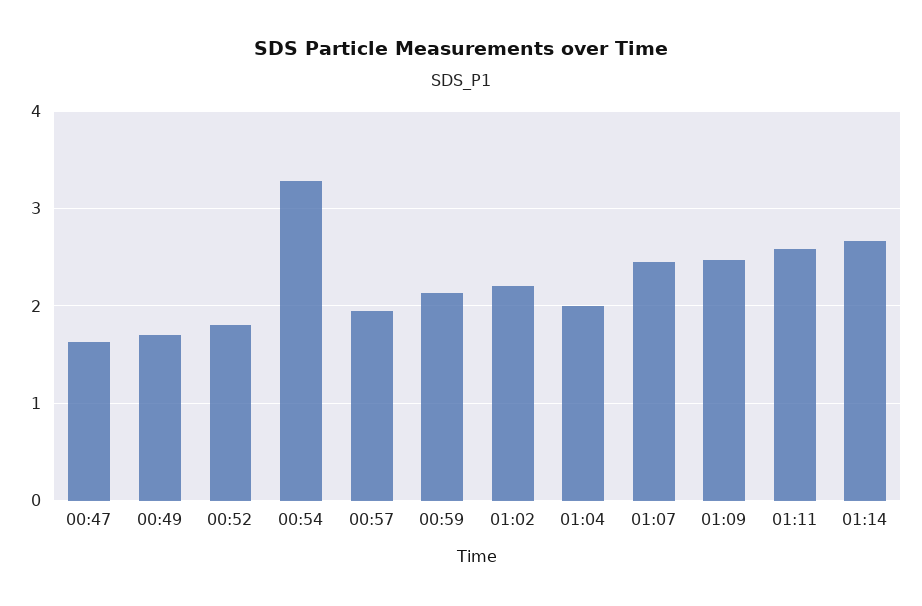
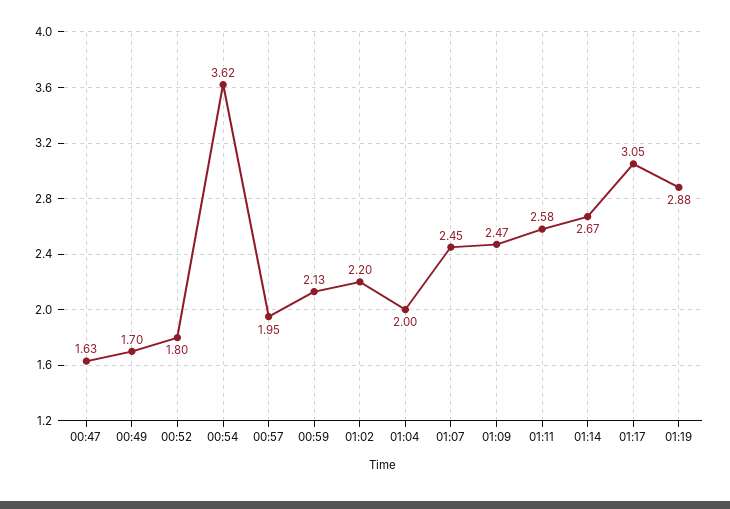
00:54: 3.3 -> 3.62
01:17: none -> 3.05
01:19: none -> 2.88

